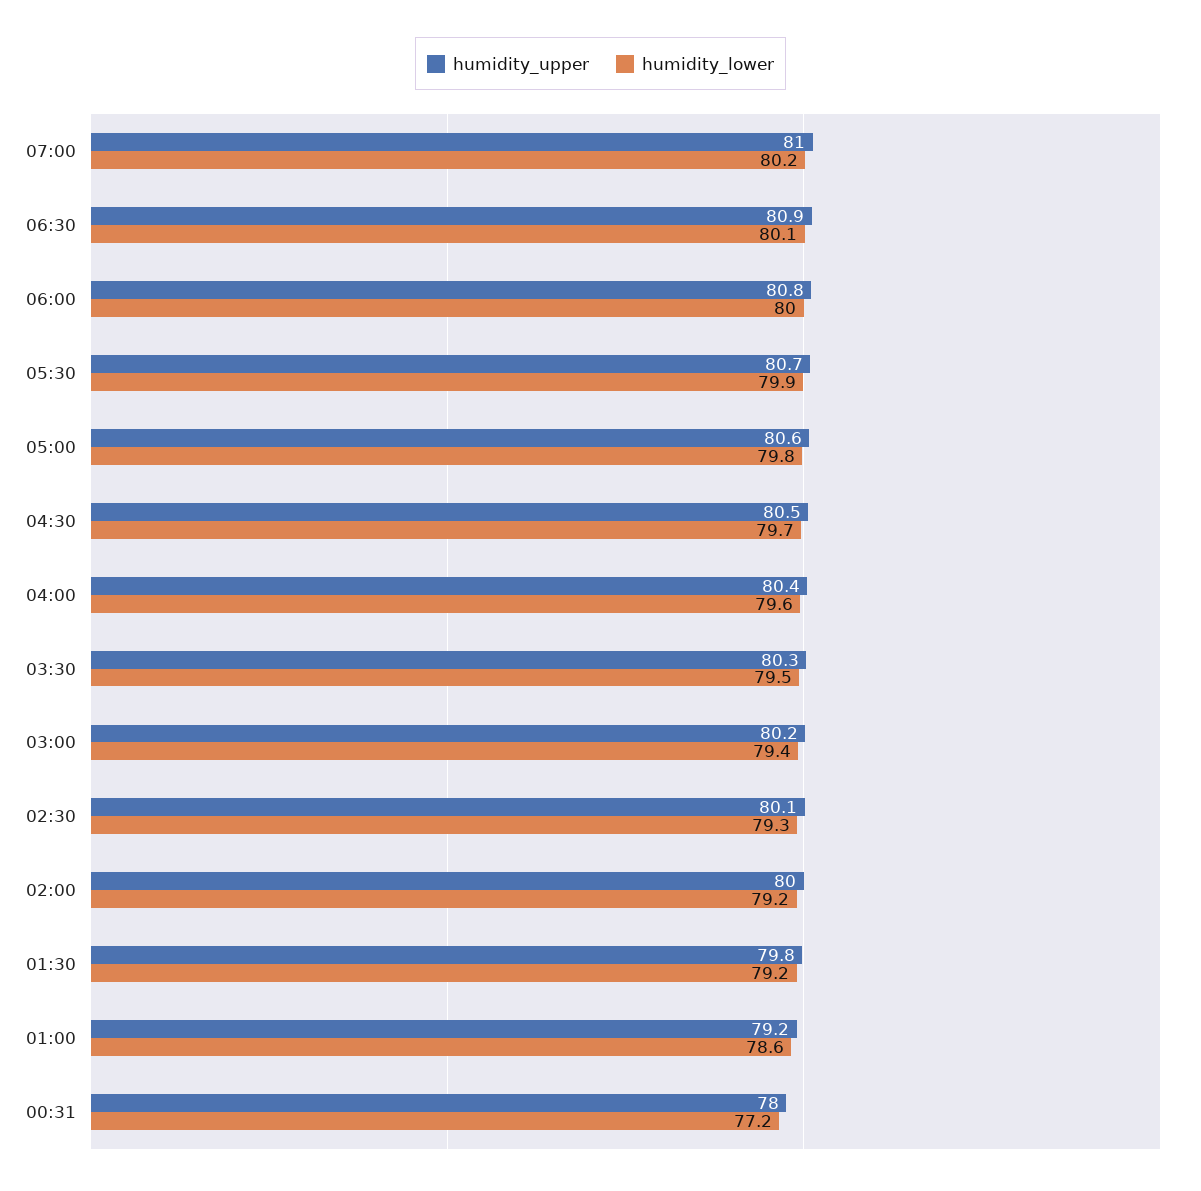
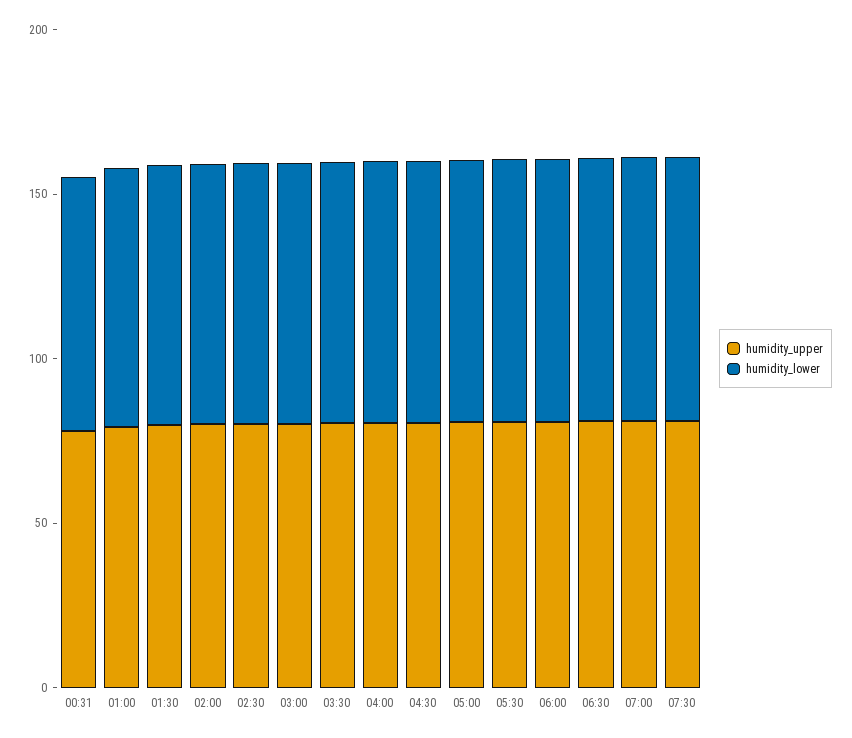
humidity_upper, 07:30: none -> 80
humidity_lower, 07:30: none -> 80

